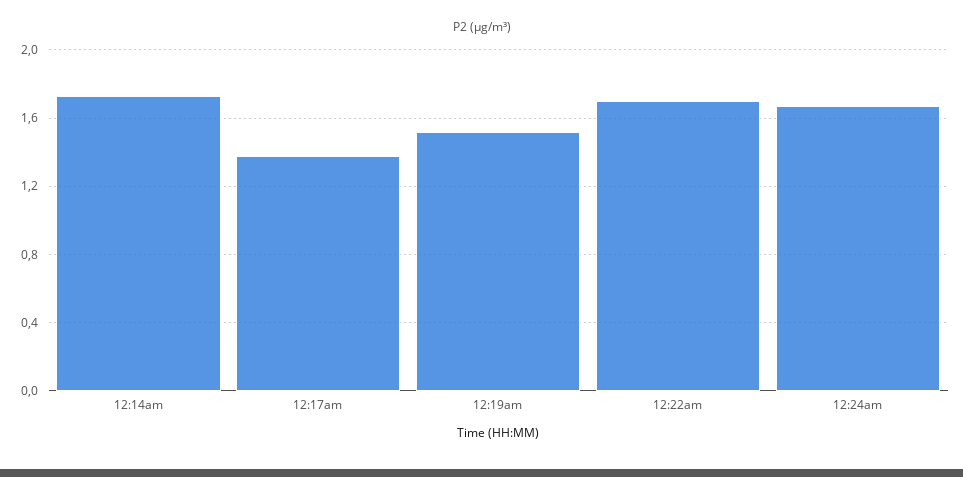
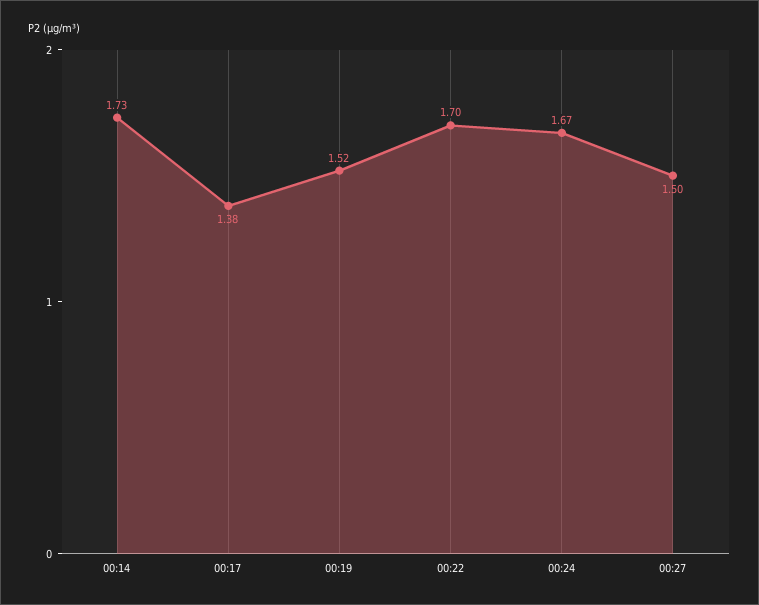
00:27: none -> 1.5

